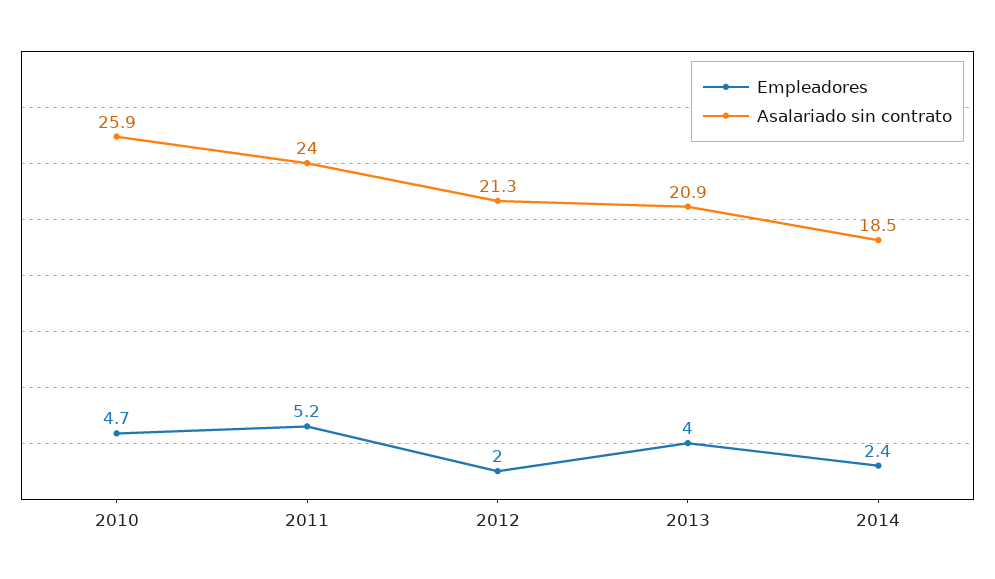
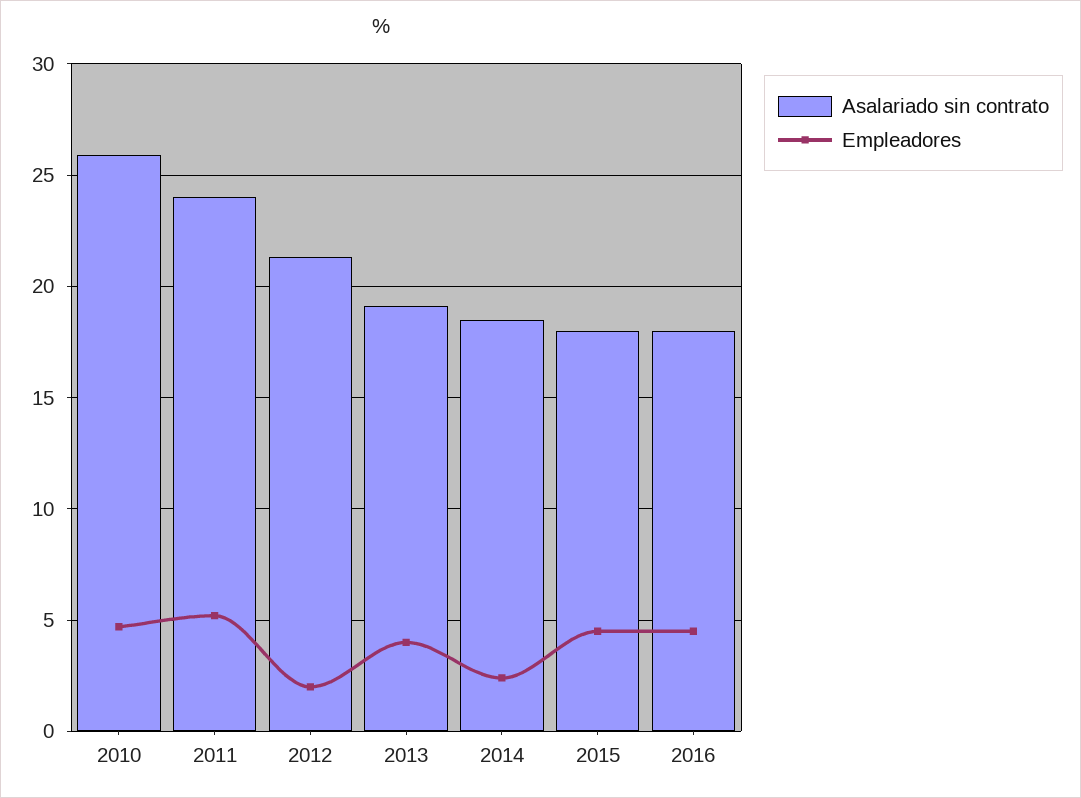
Asalariado sin contrato, 2013: 20.9 -> 19
Asalariado sin contrato, 2015: none -> 18
Empleadores, 2015: none -> 4.5
Asalariado sin contrato, 2016: none -> 18
Empleadores, 2016: none -> 4.5

